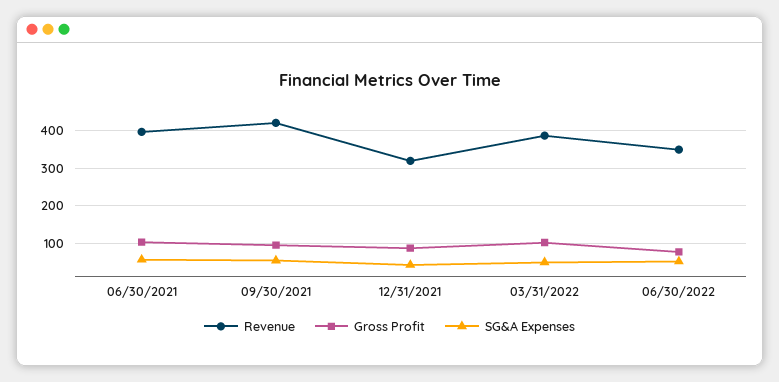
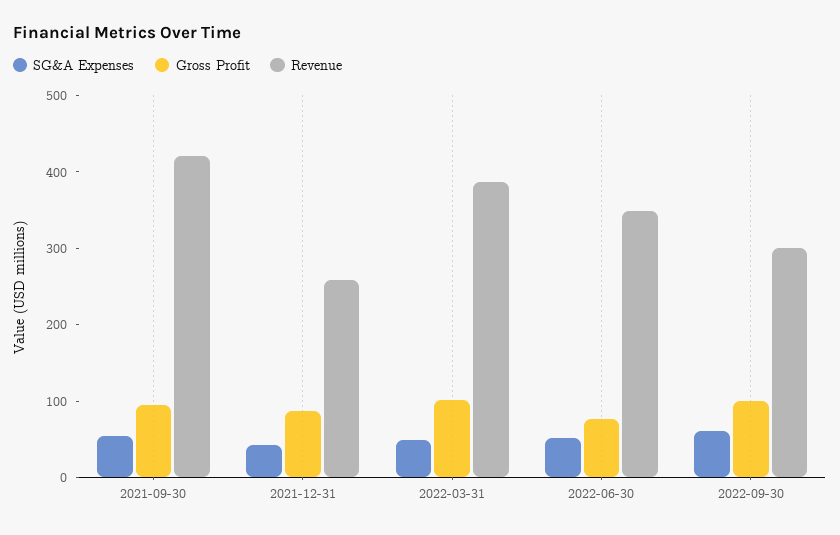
Revenue, 06/30/2021: 400 -> none
Gross Profit, 06/30/2021: 100 -> none
SG&A Expenses, 06/30/2021: 60 -> none
Revenue, 12/31/2021: 320 -> 260
SG&A Expenses, 2022-09-30: none -> 60
Gross Profit, 2022-09-30: none -> 100
Revenue, 2022-09-30: none -> 300

